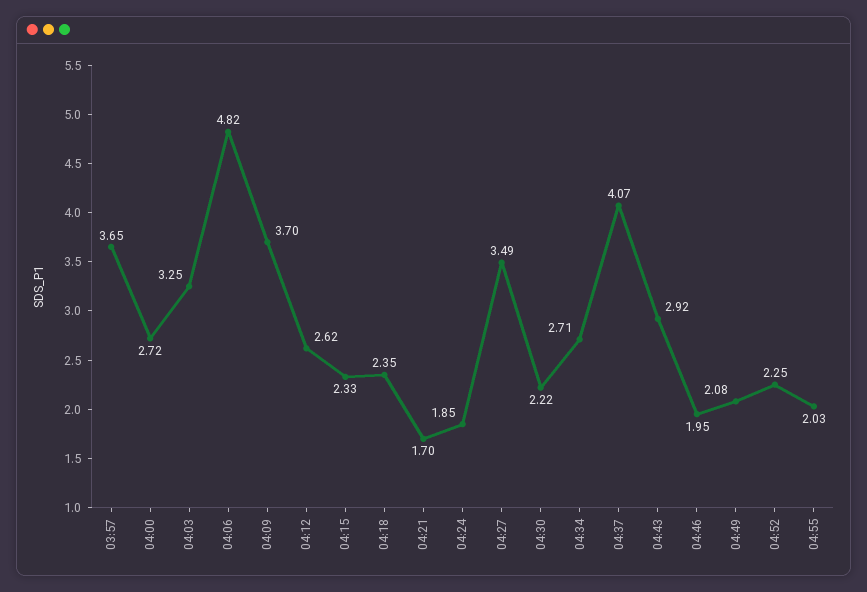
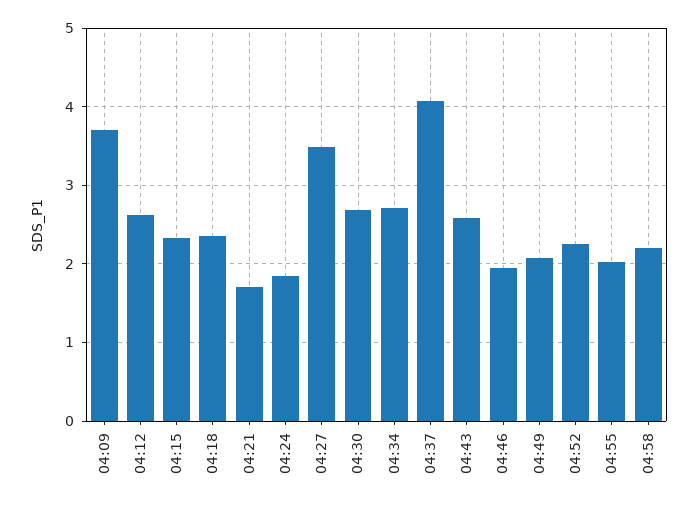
03:57: 3.65 -> none
04:00: 2.72 -> none
04:03: 3.25 -> none
04:06: 4.82 -> none
04:30: 2.22 -> 2.7
04:43: 2.92 -> 2.6
04:58: none -> 2.2

